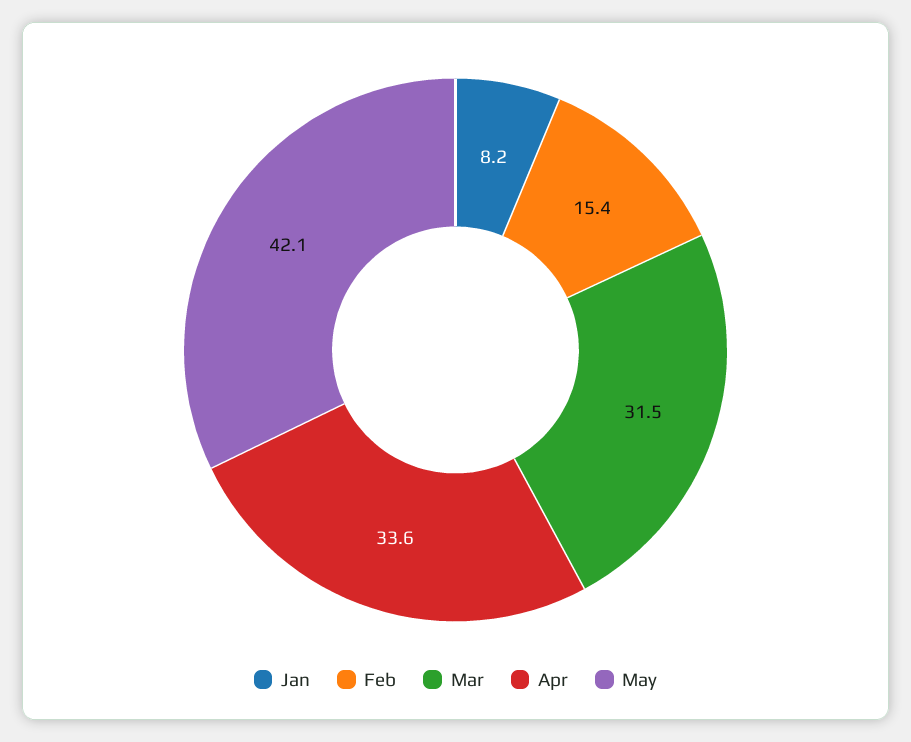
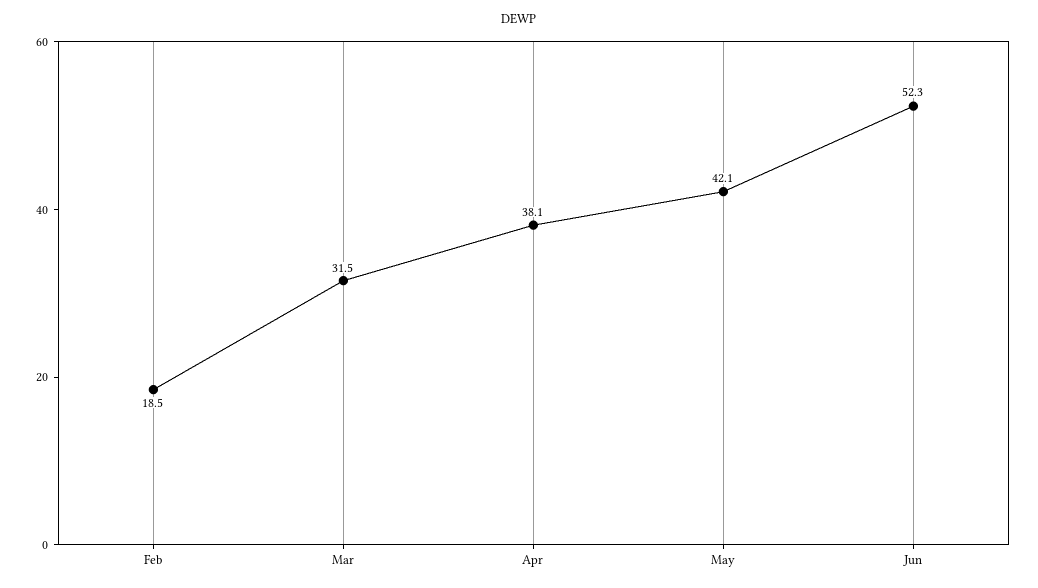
Jan: 8.2 -> none
Feb: 15.4 -> 18.5
Apr: 33.6 -> 38.1
Jun: none -> 52.3

